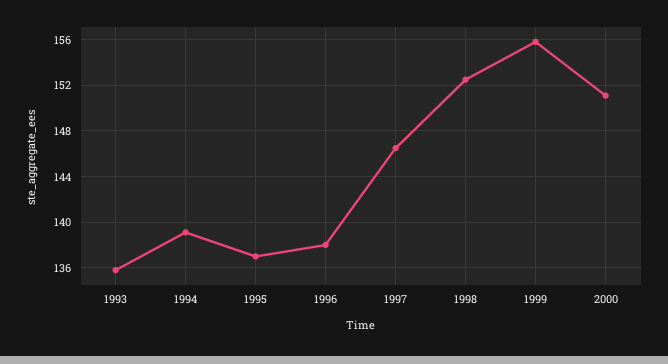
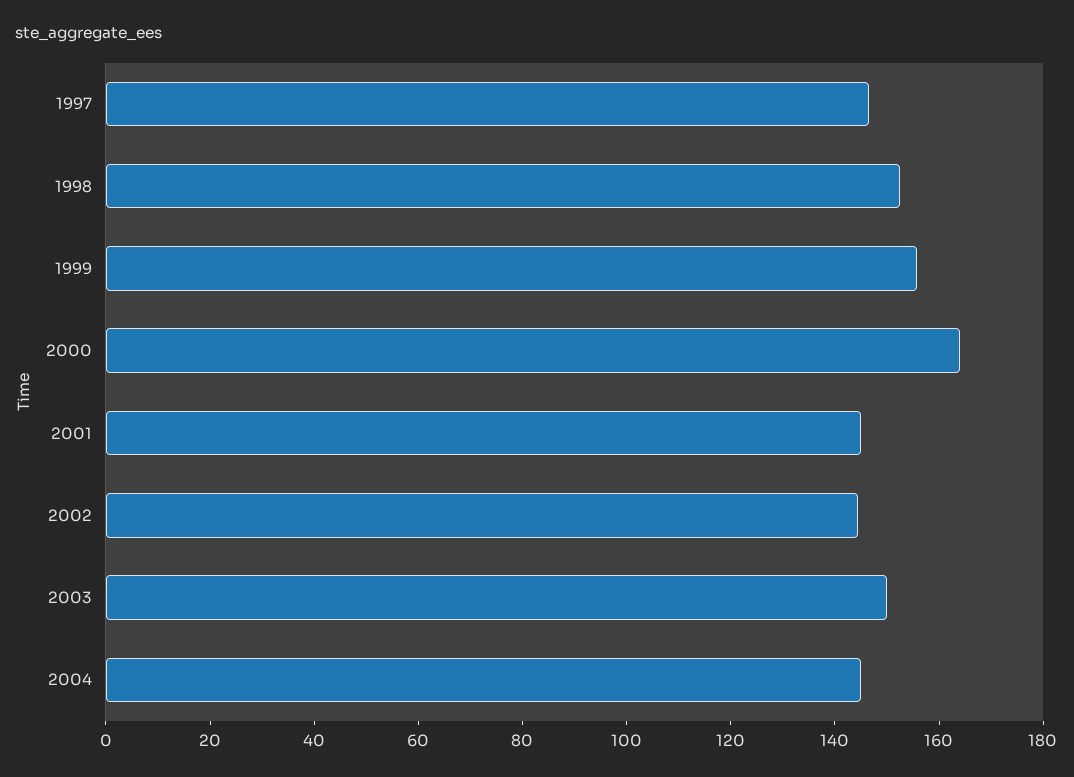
1993: 136 -> none
1994: 139 -> none
1995: 137 -> none
1996: 138 -> none
2000: 151 -> 165
2001: none -> 145
2002: none -> 145
2003: none -> 150
2004: none -> 145

